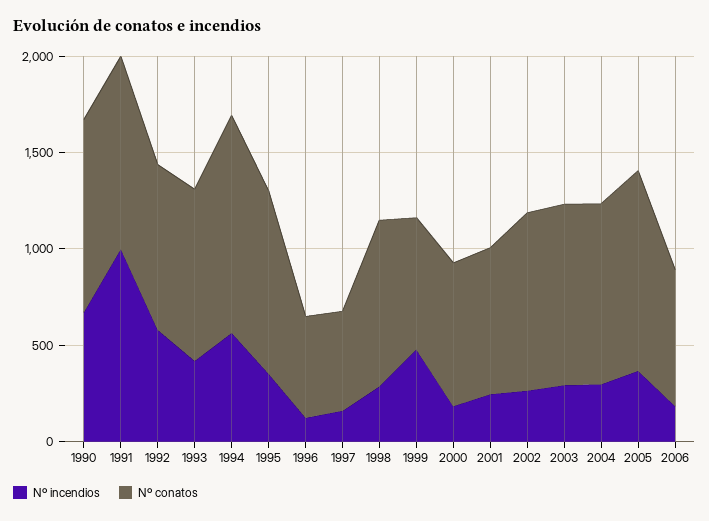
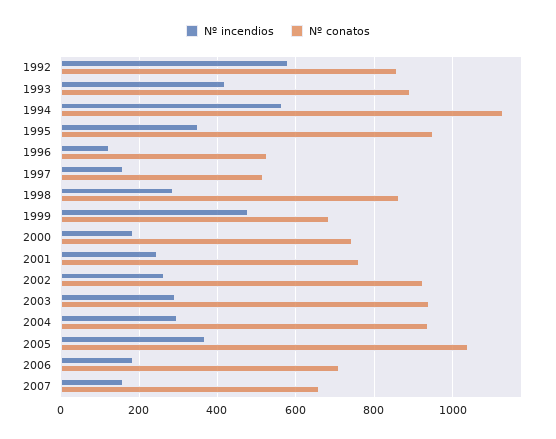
Nº incendios, 1990: 700 -> none
Nº conatos, 1990: 1000 -> none
Nº incendios, 1991: 1000 -> none
Nº conatos, 1991: 1000 -> none
Nº incendios, 2007: none -> 160
Nº conatos, 2007: none -> 660

